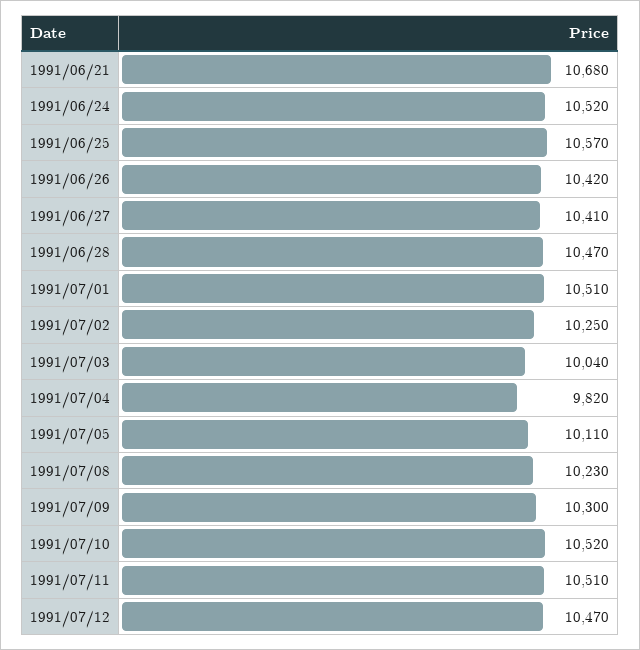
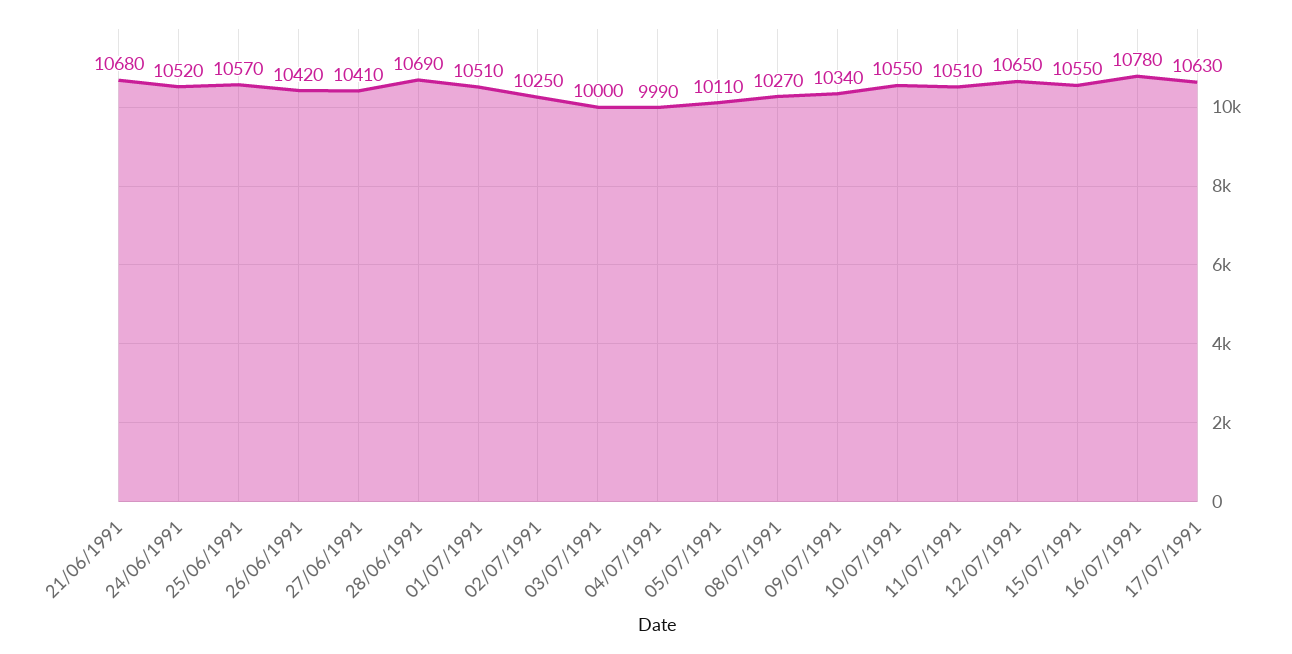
1991/06/28: 10470 -> 10690
1991/07/03: 10040 -> 10000
1991/07/04: 9820 -> 9990
1991/07/08: 10230 -> 10270
1991/07/09: 10300 -> 10340
1991/07/10: 10520 -> 10550
1991/07/12: 10470 -> 10650
15/07/1991: none -> 10550
16/07/1991: none -> 10780
17/07/1991: none -> 10630

